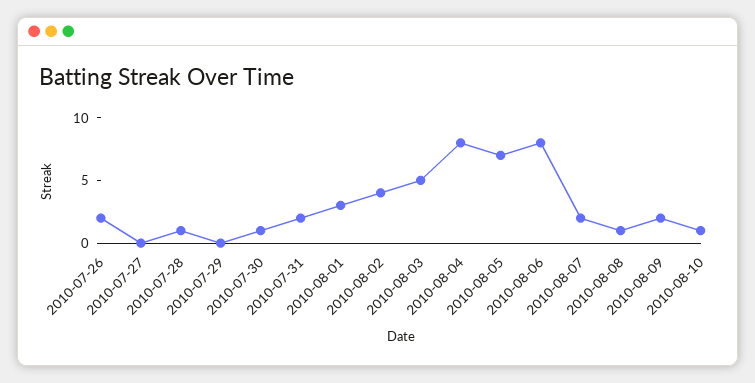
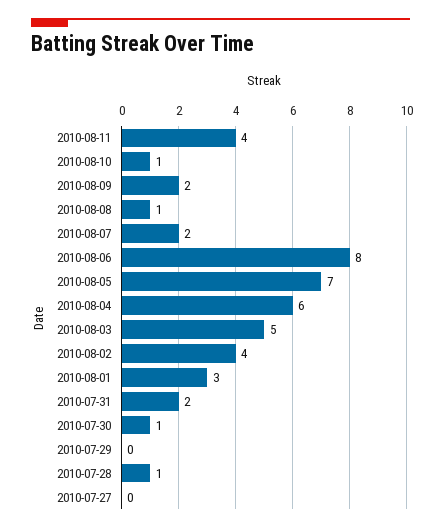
2010-07-26: 2 -> none
2010-08-04: 8 -> 6
2010-08-11: none -> 4

